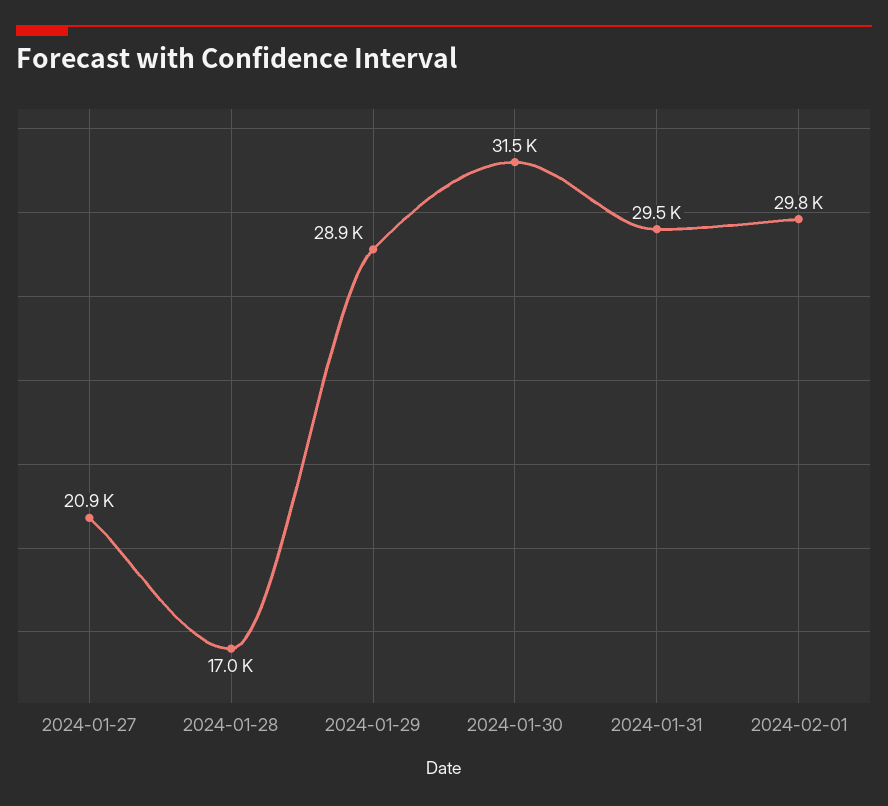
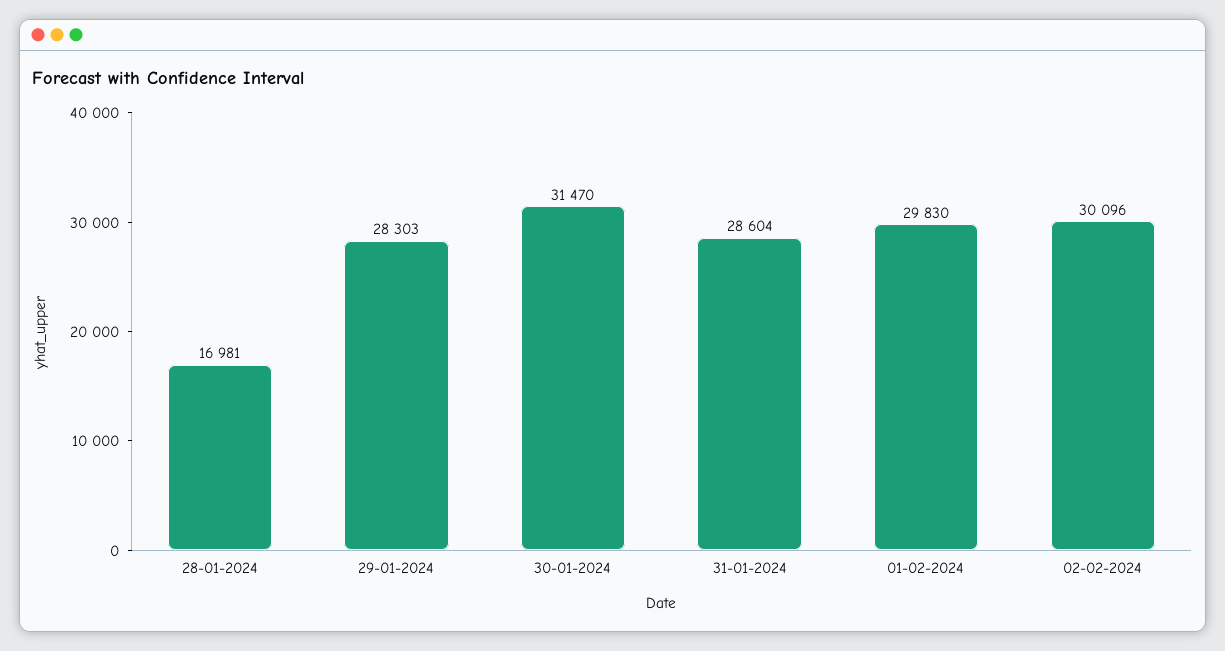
2024-01-27: 20900 -> none
2024-01-29: 28900 -> 28303
2024-01-31: 29500 -> 28604
02-02-2024: none -> 30096

